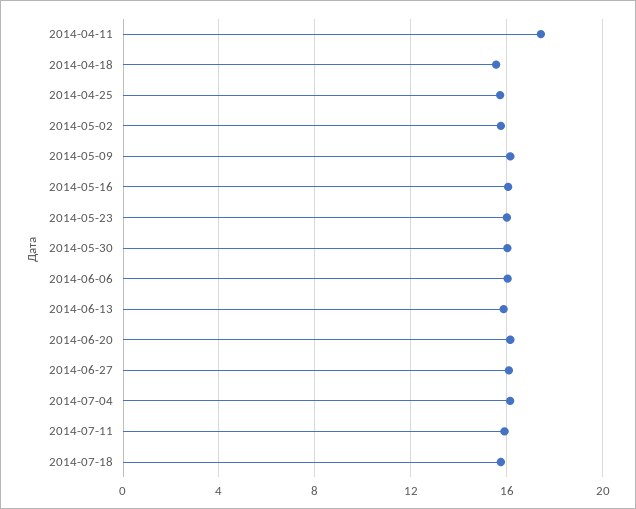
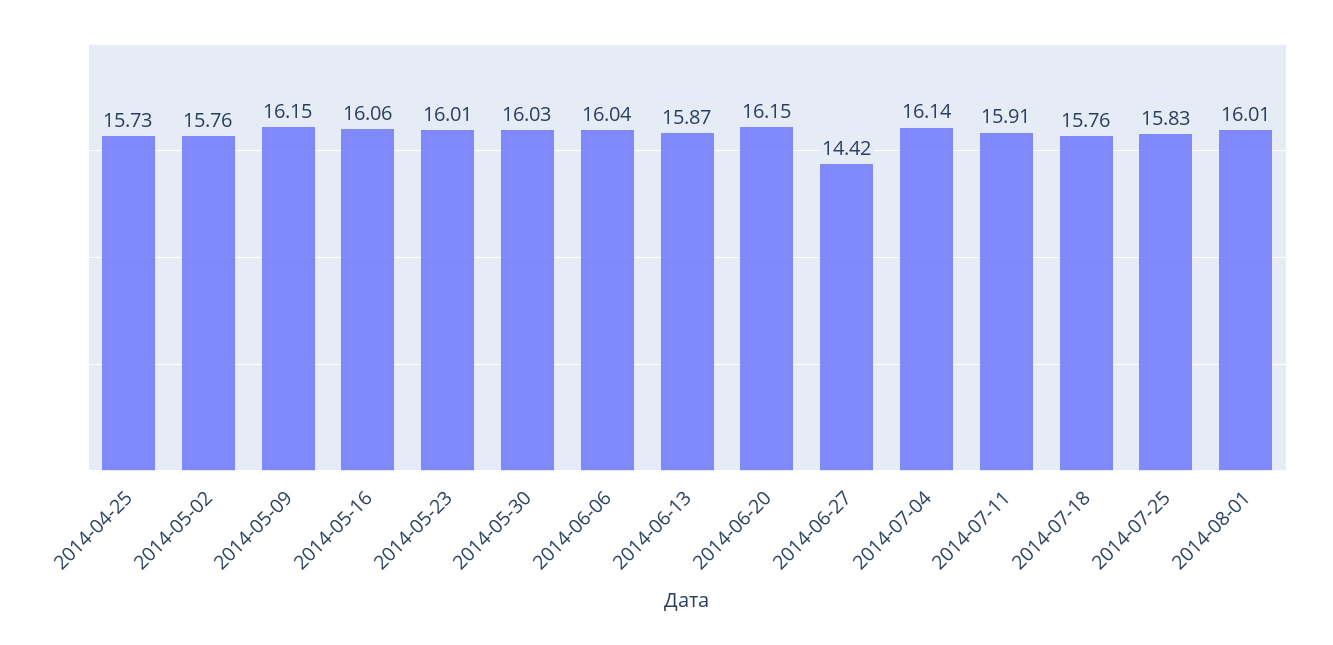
2014-04-11: 17.5 -> none
2014-04-18: 15.5 -> none
2014-06-27: 16 -> 14.42
2014-07-25: none -> 15.83
2014-08-01: none -> 16.01

